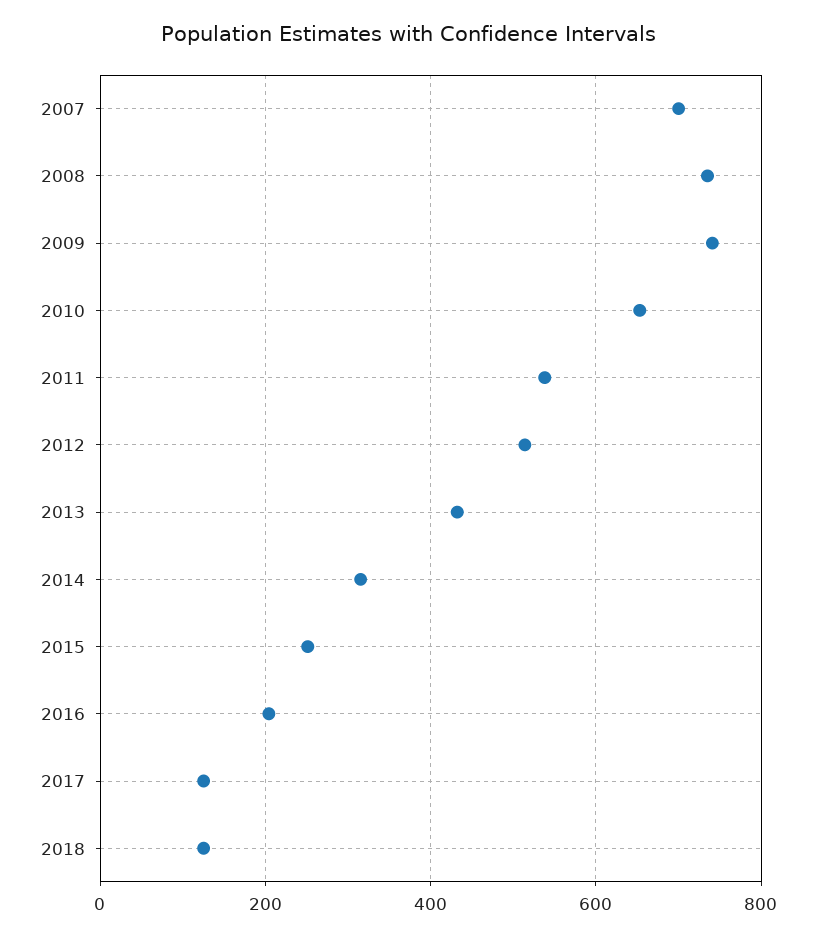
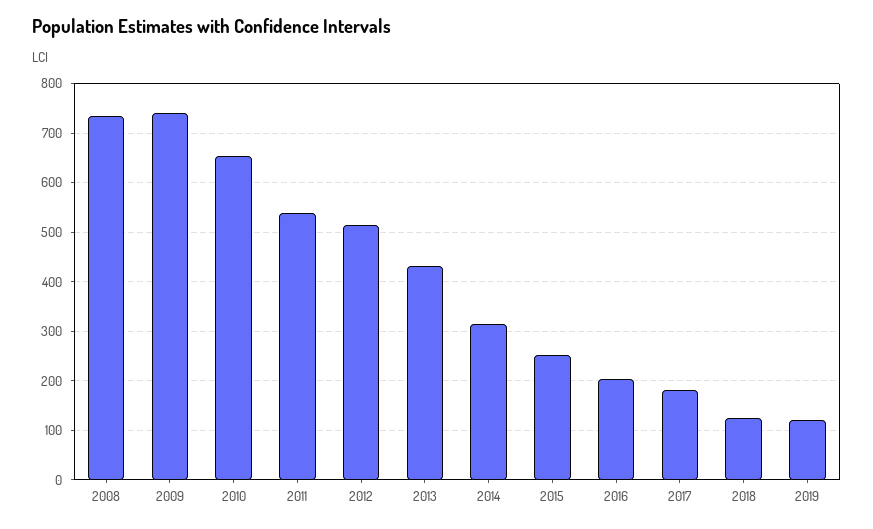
2007: 700 -> none
2017: 120 -> 180
2019: none -> 120

